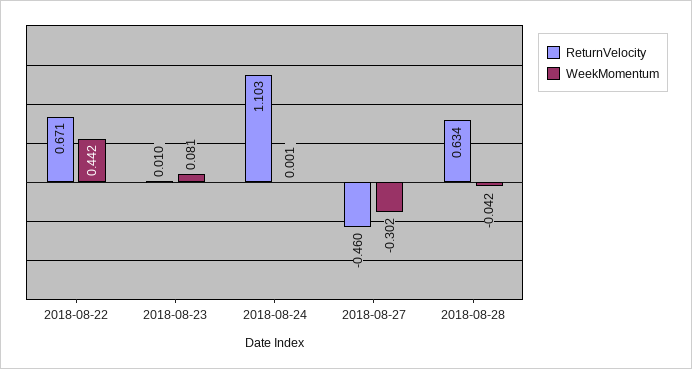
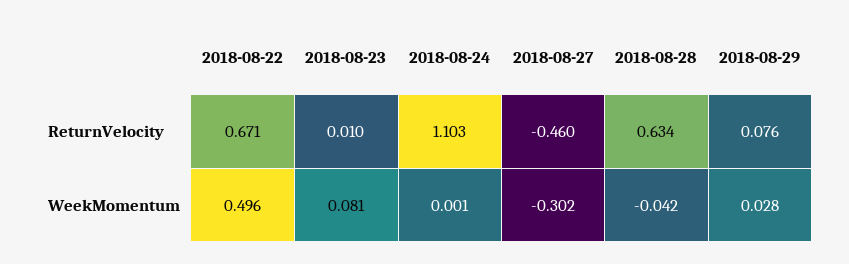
WeekMomentum, 2018-08-22: 0.442 -> 0.496
ReturnVelocity, 2018-08-29: none -> 0.076
WeekMomentum, 2018-08-29: none -> 0.028

